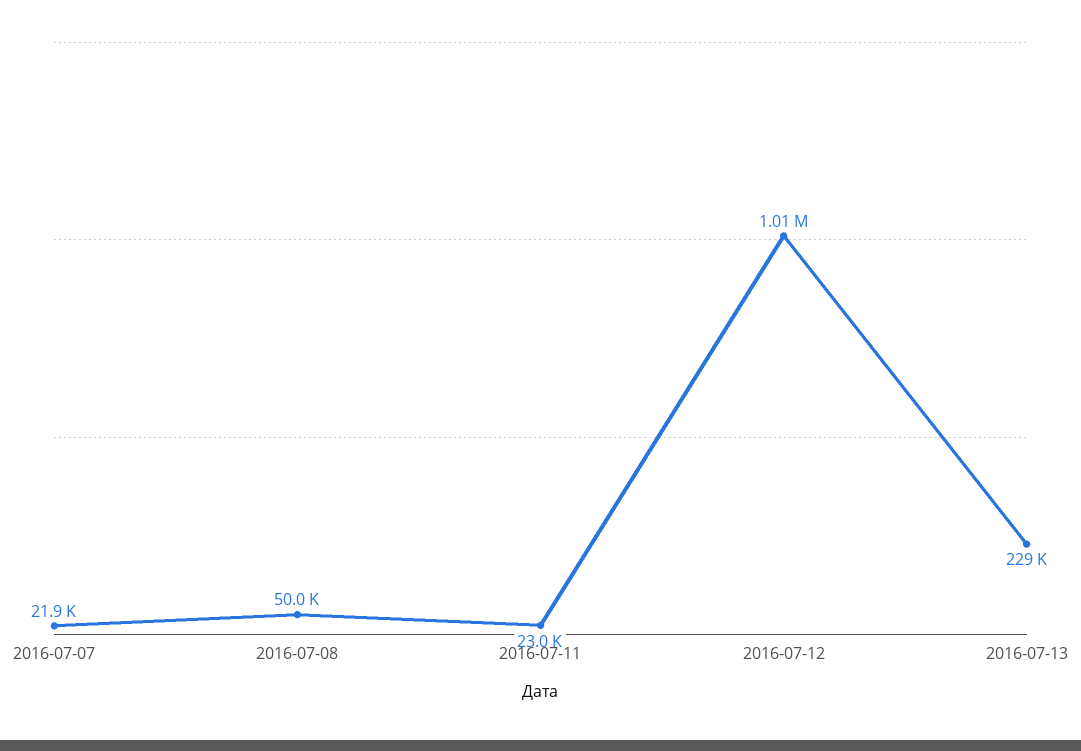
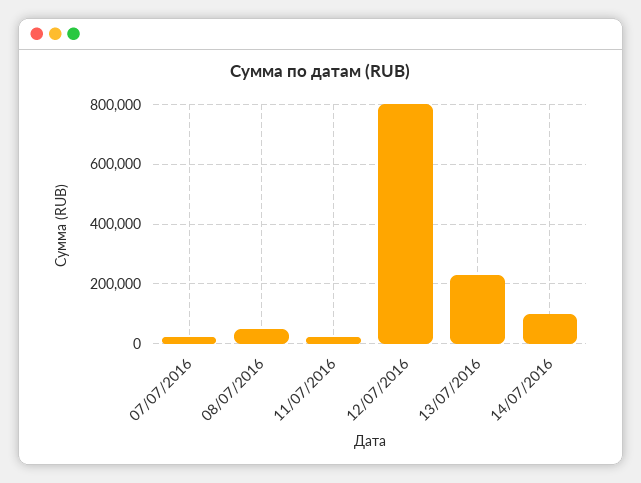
2016-07-12: 1010000 -> 800000
14/07/2016: none -> 100000

